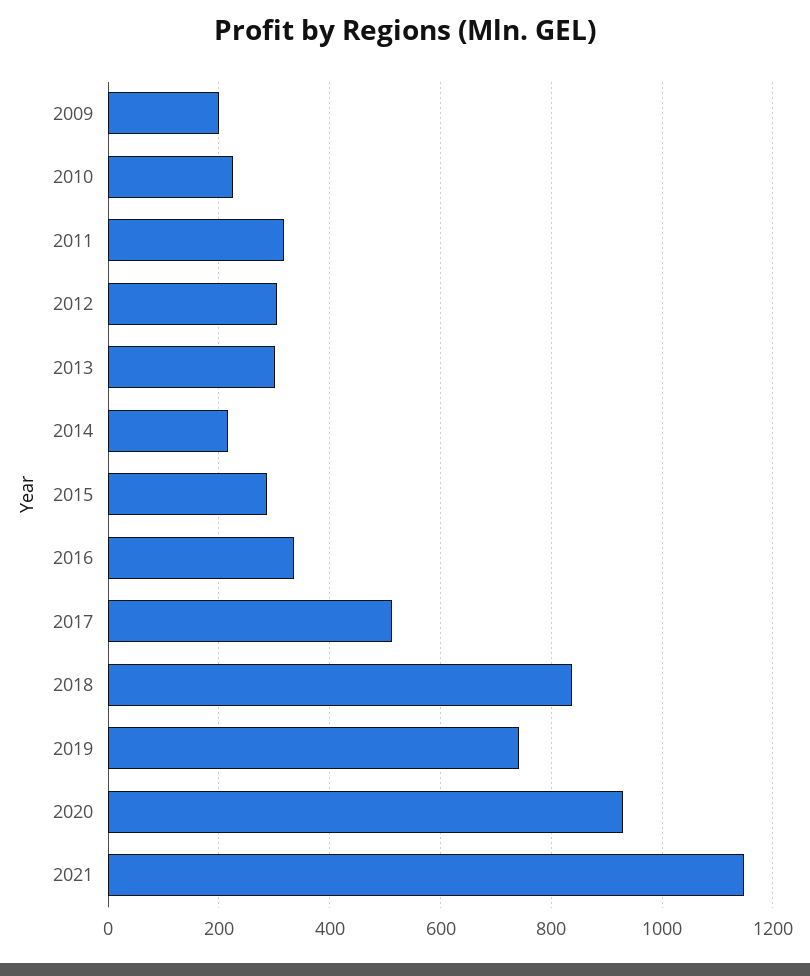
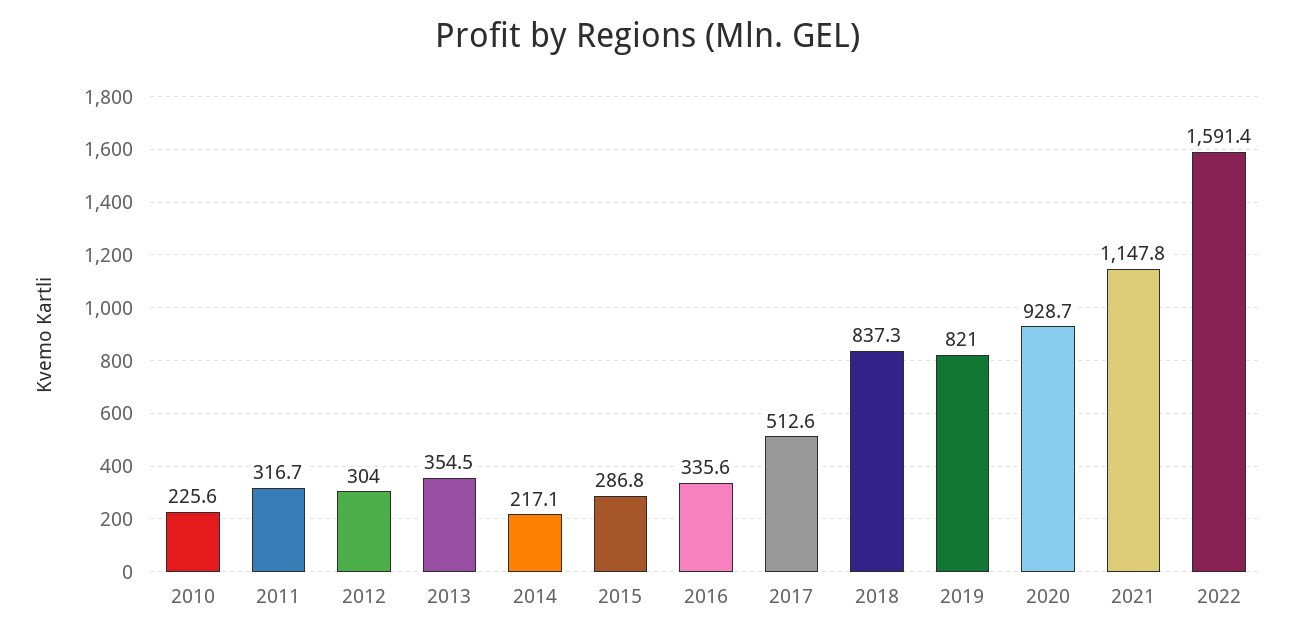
2009: 200 -> none
2013: 300 -> 354.5
2019: 740 -> 821
2022: none -> 1591.4

